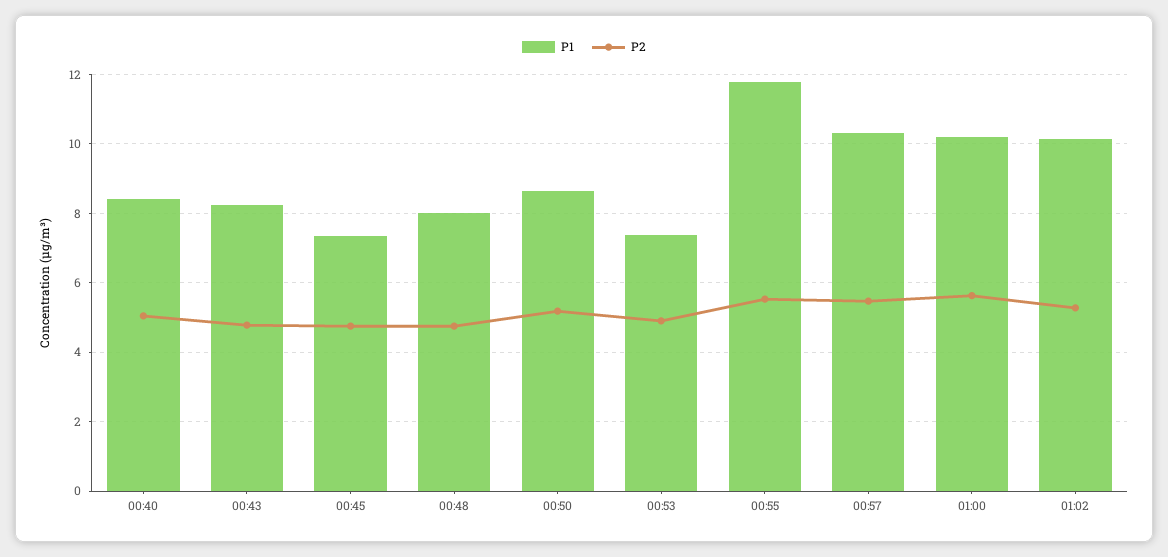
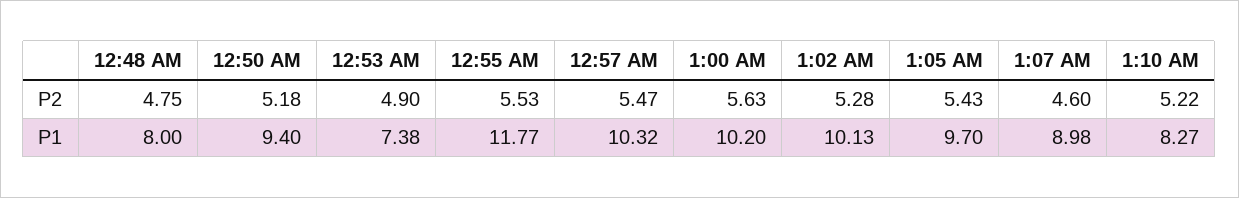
P1, 00:40: 8.4 -> none
P2, 00:40: 5 -> none
P1, 00:43: 8.2 -> none
P2, 00:43: 4.8 -> none
P1, 00:45: 7.4 -> none
P2, 00:45: 4.8 -> none
P1, 00:50: 8.6 -> 9.4
P2, 1:05 AM: none -> 5.43
P2, 1:07 AM: none -> 4.6
P2, 1:10 AM: none -> 5.22
P1, 1:05 AM: none -> 9.7
P1, 1:07 AM: none -> 8.98
P1, 1:10 AM: none -> 8.27

